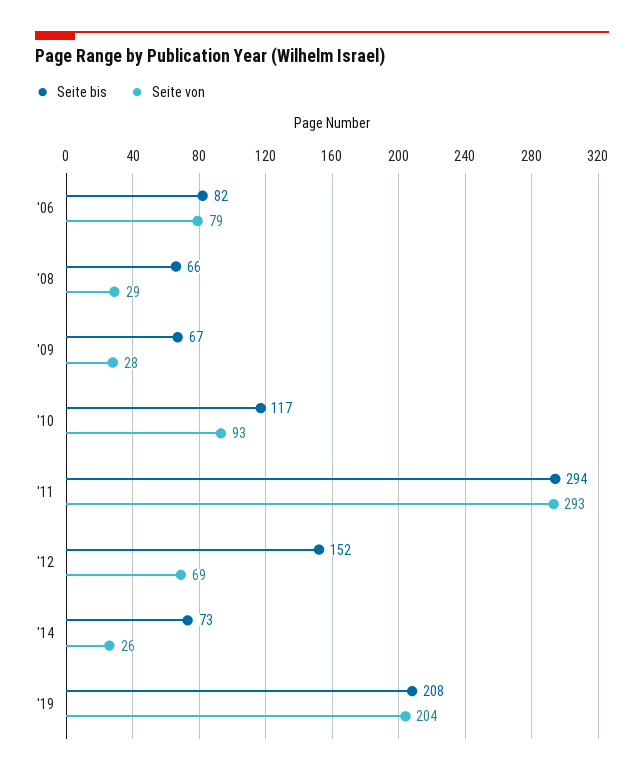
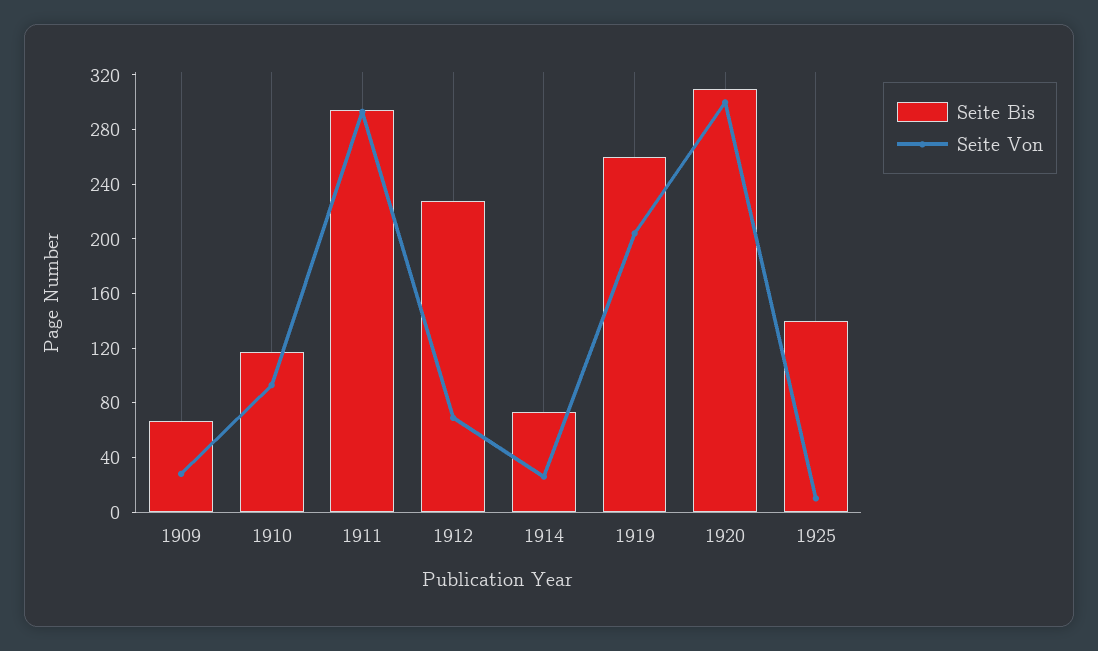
Seite bis, '06: 82 -> none
Seite von, '06: 79 -> none
Seite bis, '08: 66 -> none
Seite von, '08: 29 -> none
Seite bis, '12: 152 -> 230
Seite bis, '19: 208 -> 260
Seite bis, 1920: none -> 310
Seite von, 1920: none -> 300
Seite bis, 1925: none -> 140
Seite von, 1925: none -> 10

